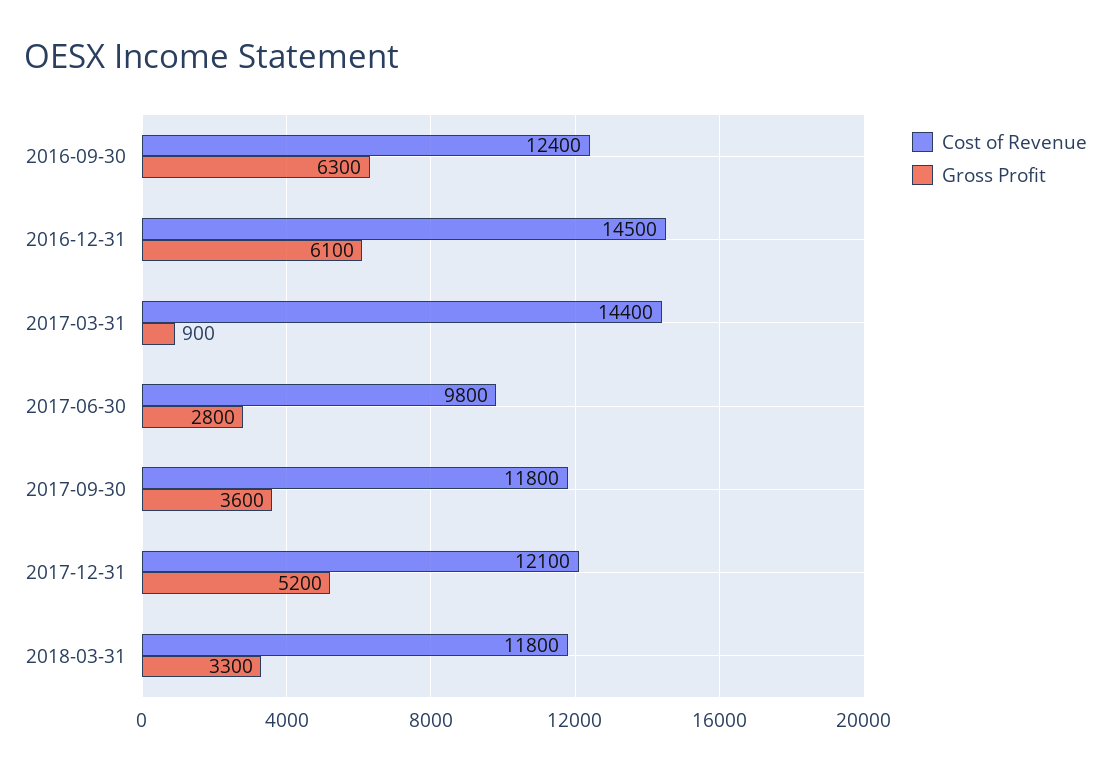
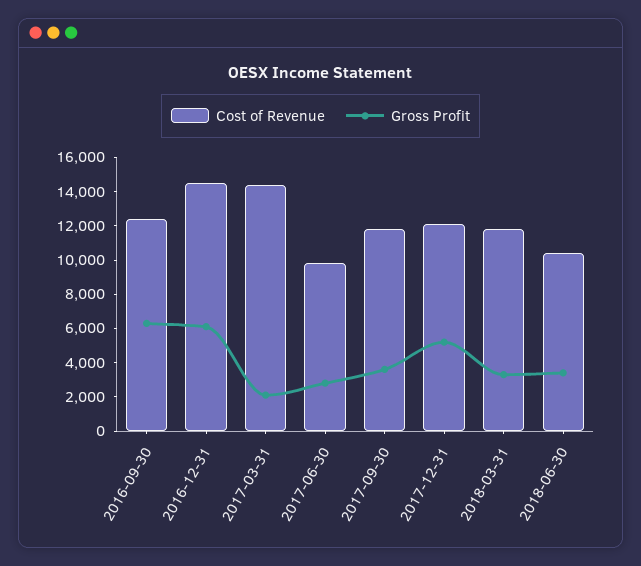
Gross Profit, 2017-03-31: 900 -> 2000
Cost of Revenue, 2018-06-30: none -> 10500
Gross Profit, 2018-06-30: none -> 3500

